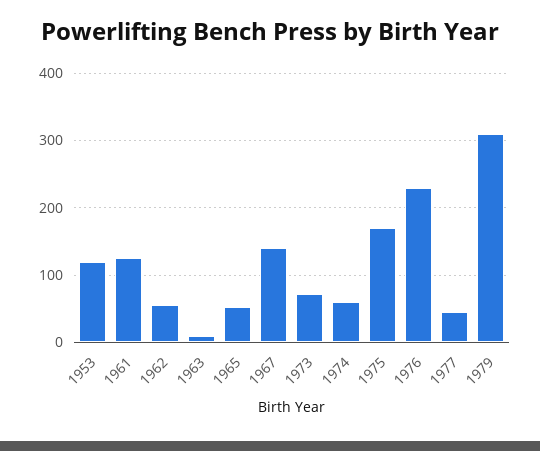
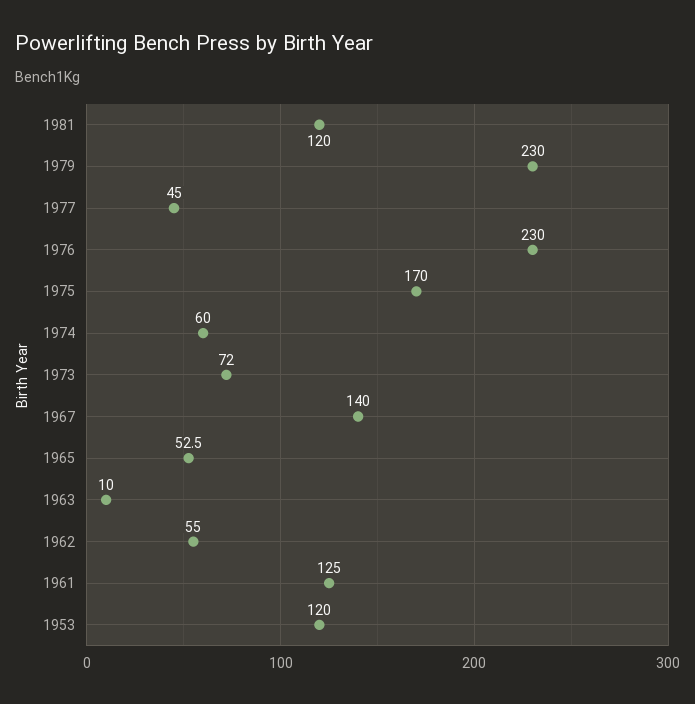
1979: 310 -> 230
1981: none -> 120

